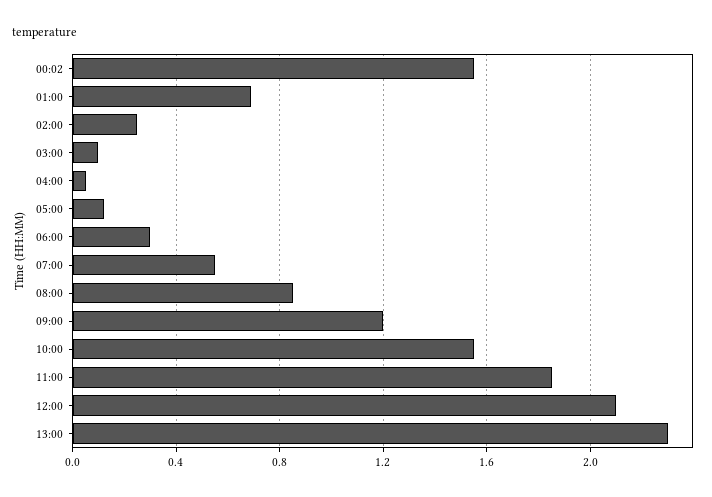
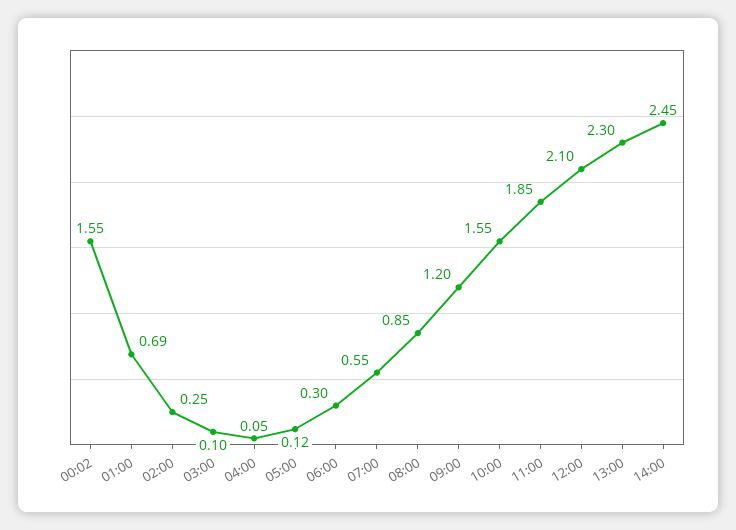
14:00: none -> 2.45

